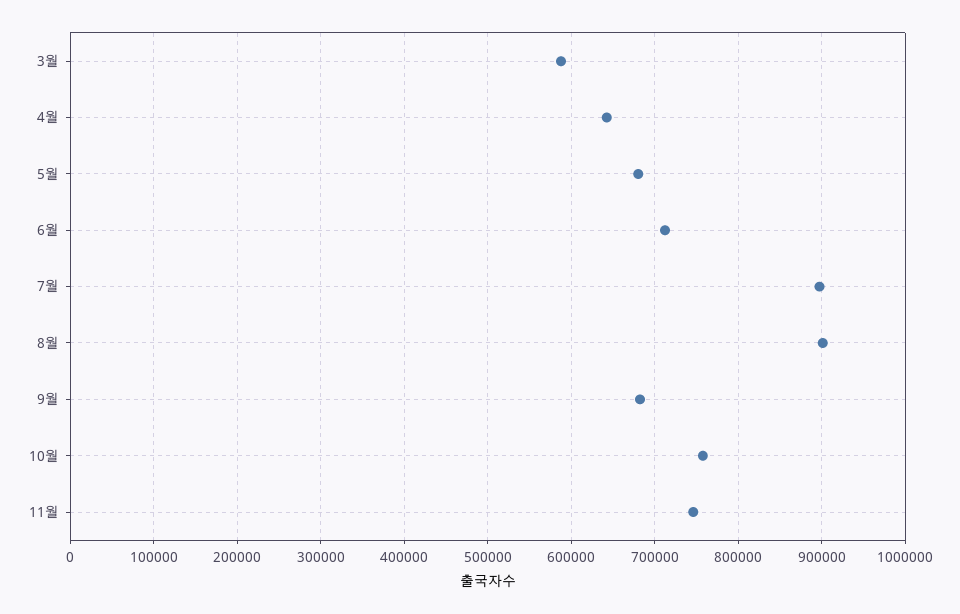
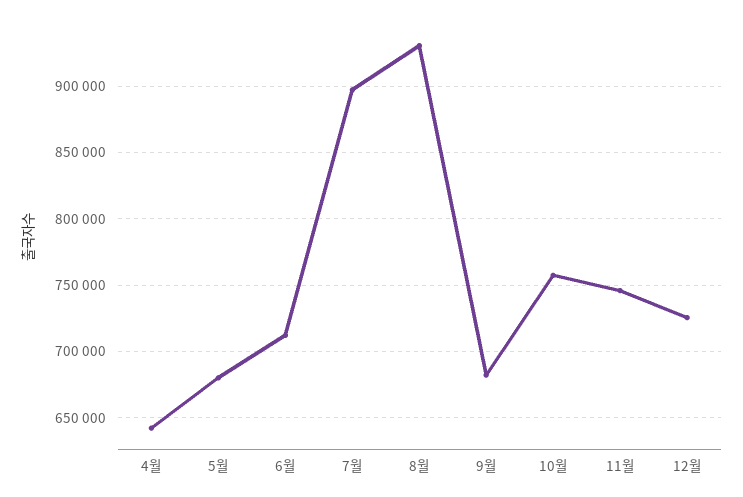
3월: 590000 -> none
8월: 900000 -> 930000
12월: none -> 725000

